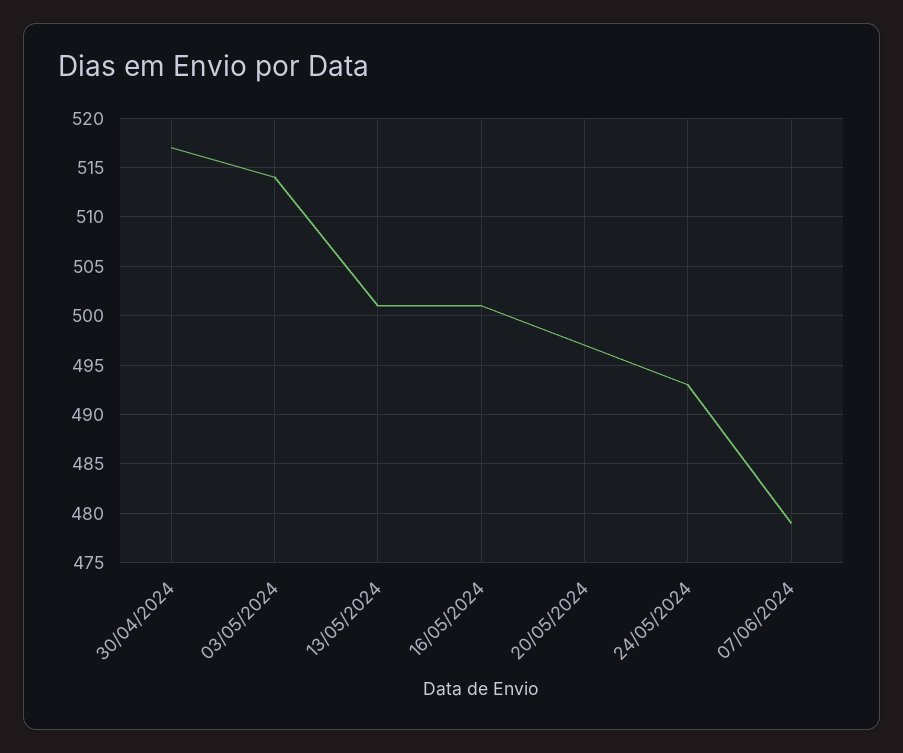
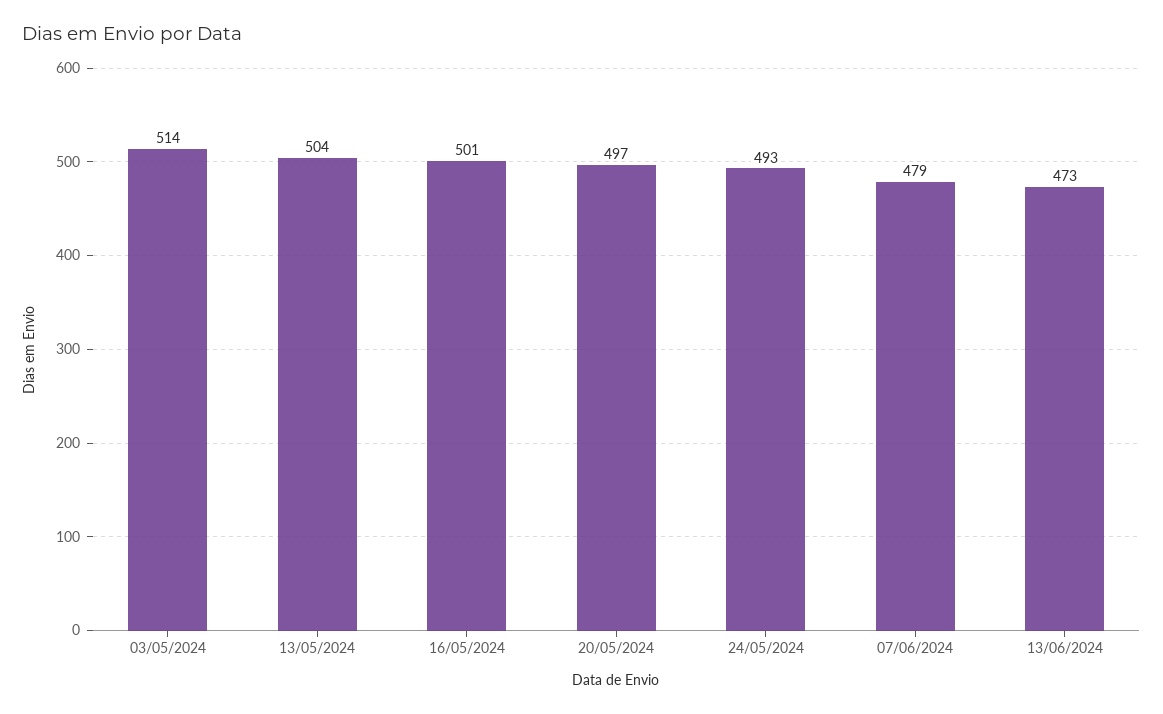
30/04/2024: 517 -> none
13/05/2024: 501 -> 504
13/06/2024: none -> 473

